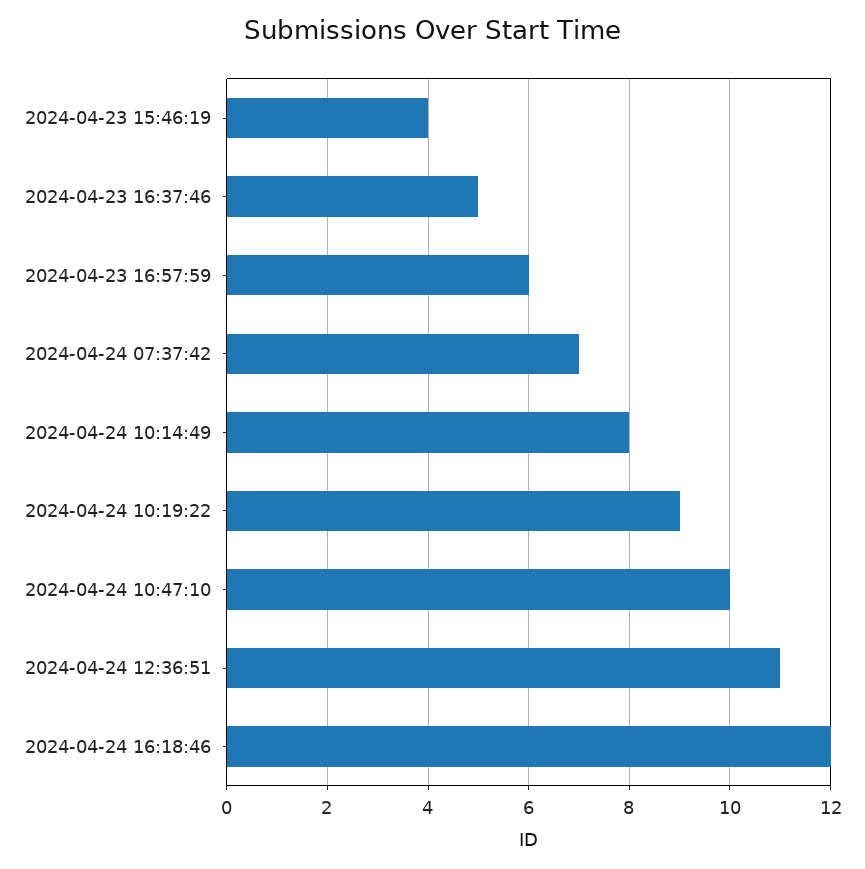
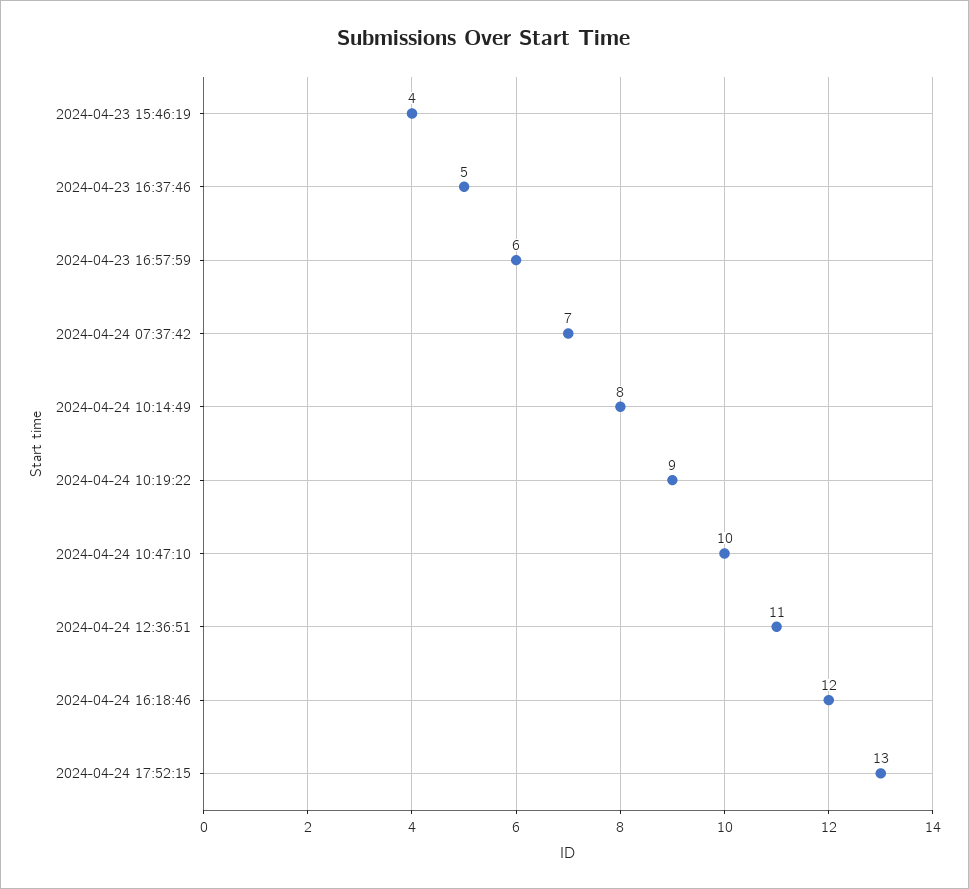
2024-04-24 17:52:15: none -> 13

